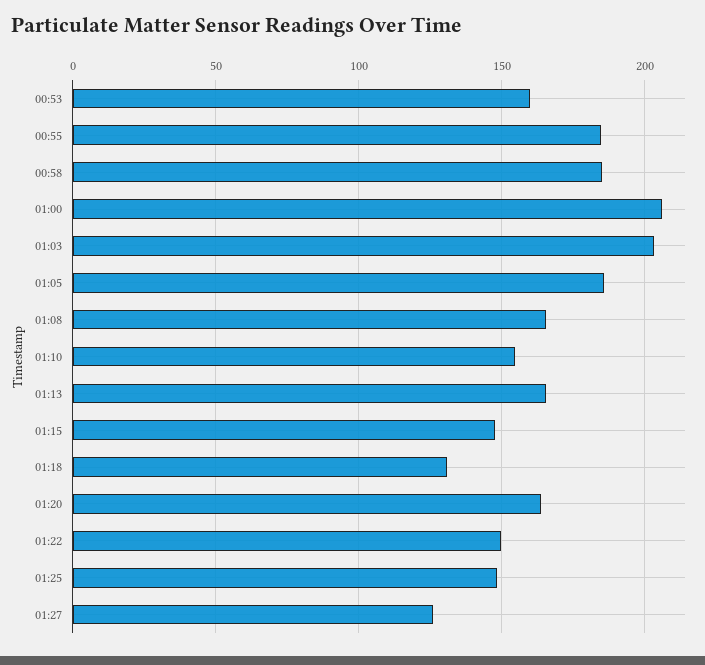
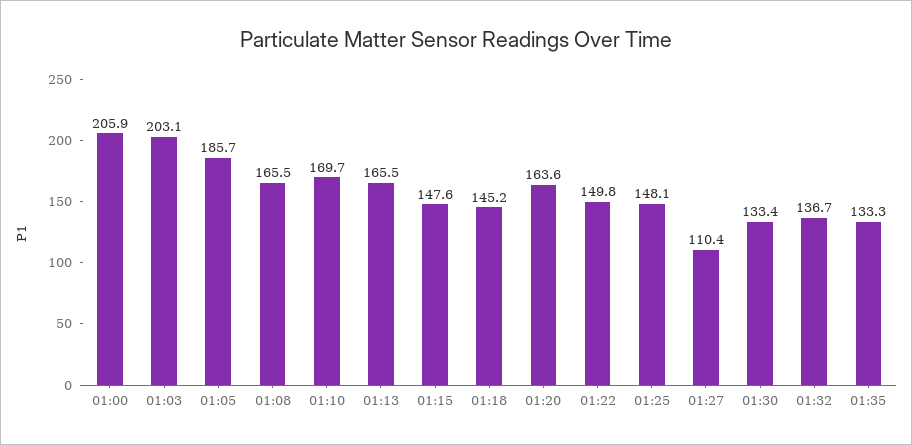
00:53: 160 -> none
00:55: 185 -> none
00:58: 185 -> none
01:10: 155 -> 169.7
01:18: 130 -> 145.2
01:27: 125 -> 110.4
01:30: none -> 133.4
01:32: none -> 136.7
01:35: none -> 133.3

